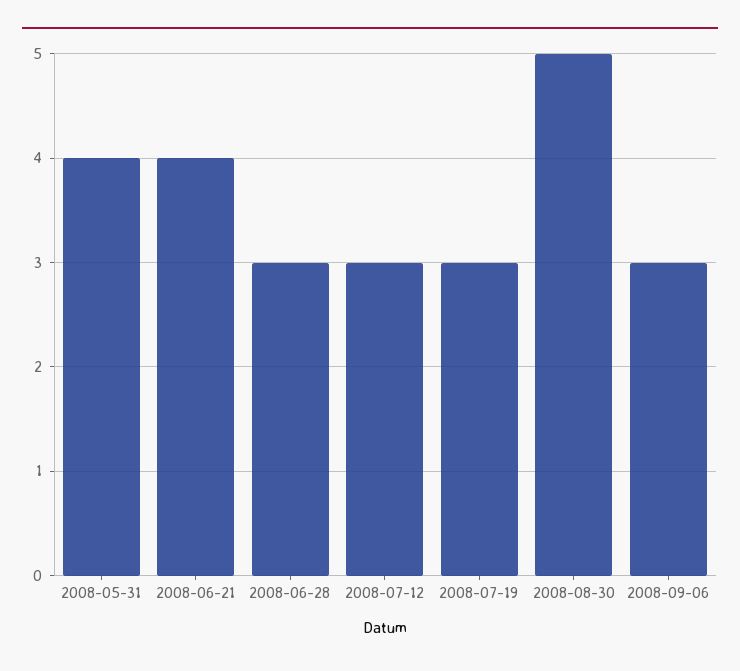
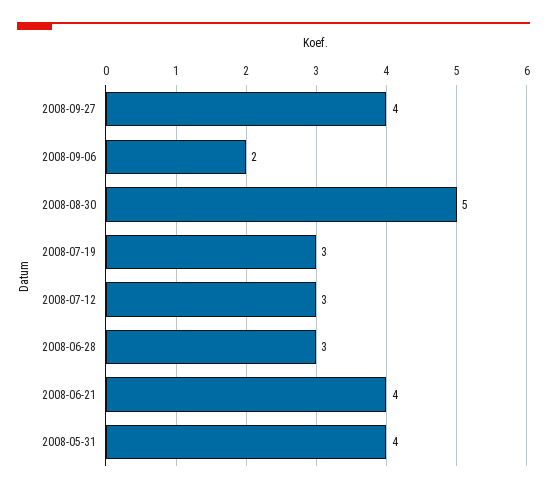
2008-09-06: 3 -> 2
2008-09-27: none -> 4

